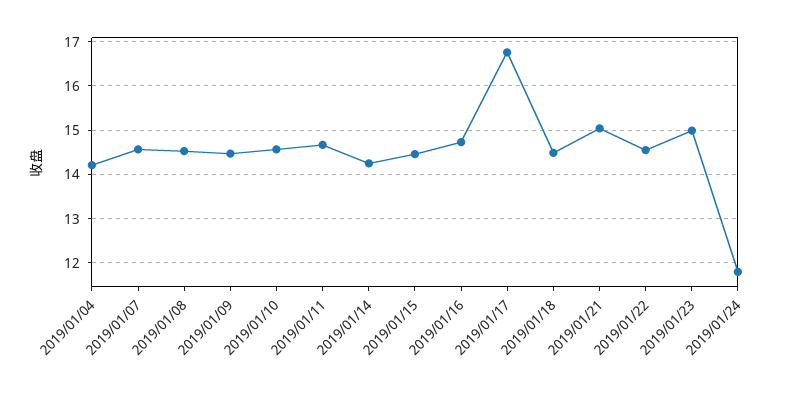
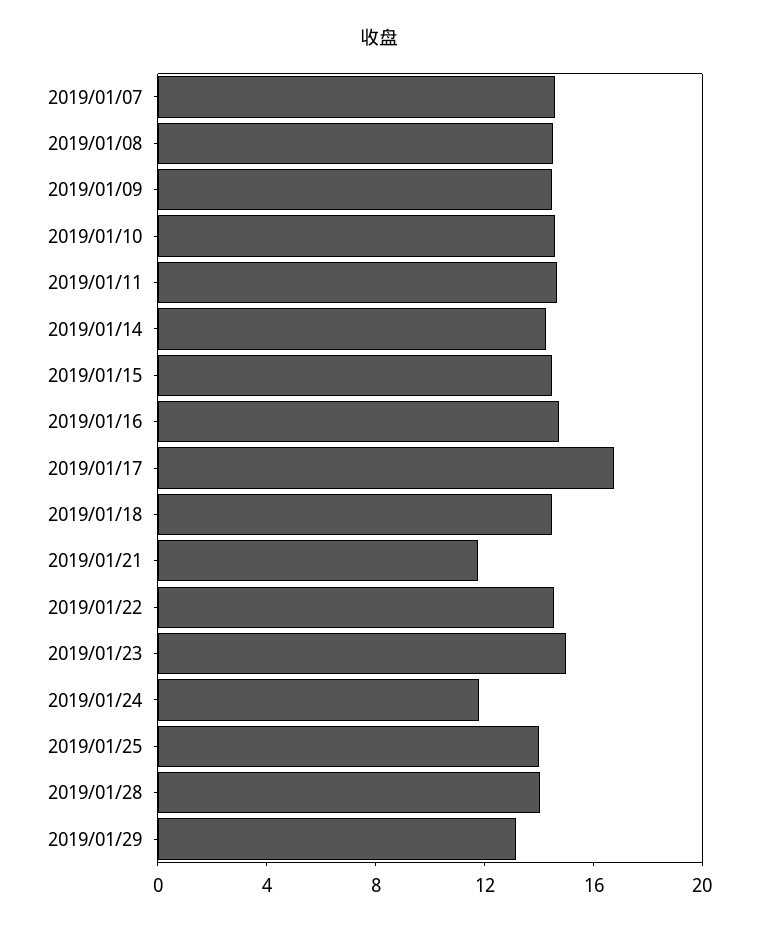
2019/01/04: 14.2 -> none
2019/01/21: 15 -> 12
2019/01/25: none -> 14
2019/01/28: none -> 14
2019/01/29: none -> 13

